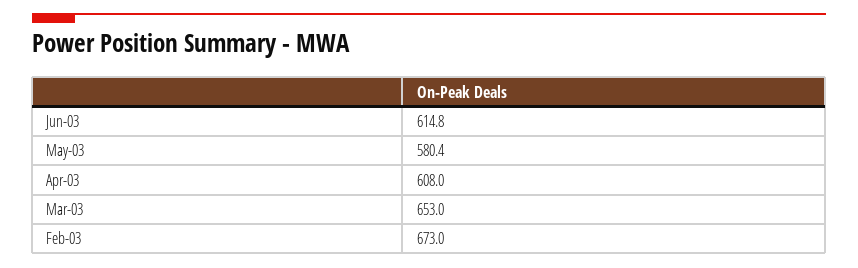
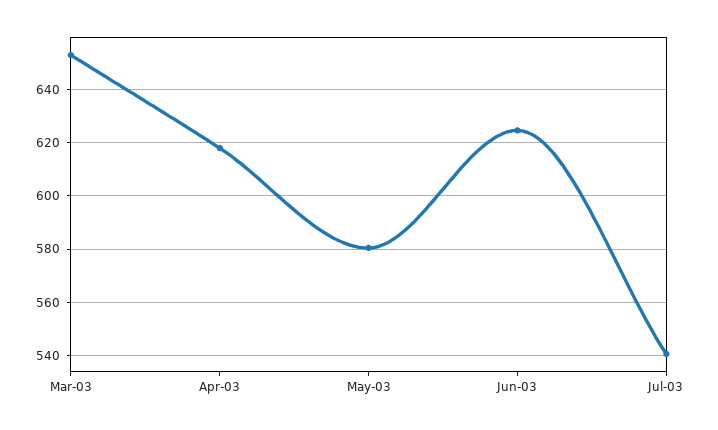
Jun-03: 614.8 -> 625
Apr-03: 608 -> 617.5
Feb-03: 673 -> none
Jul-03: none -> 540

